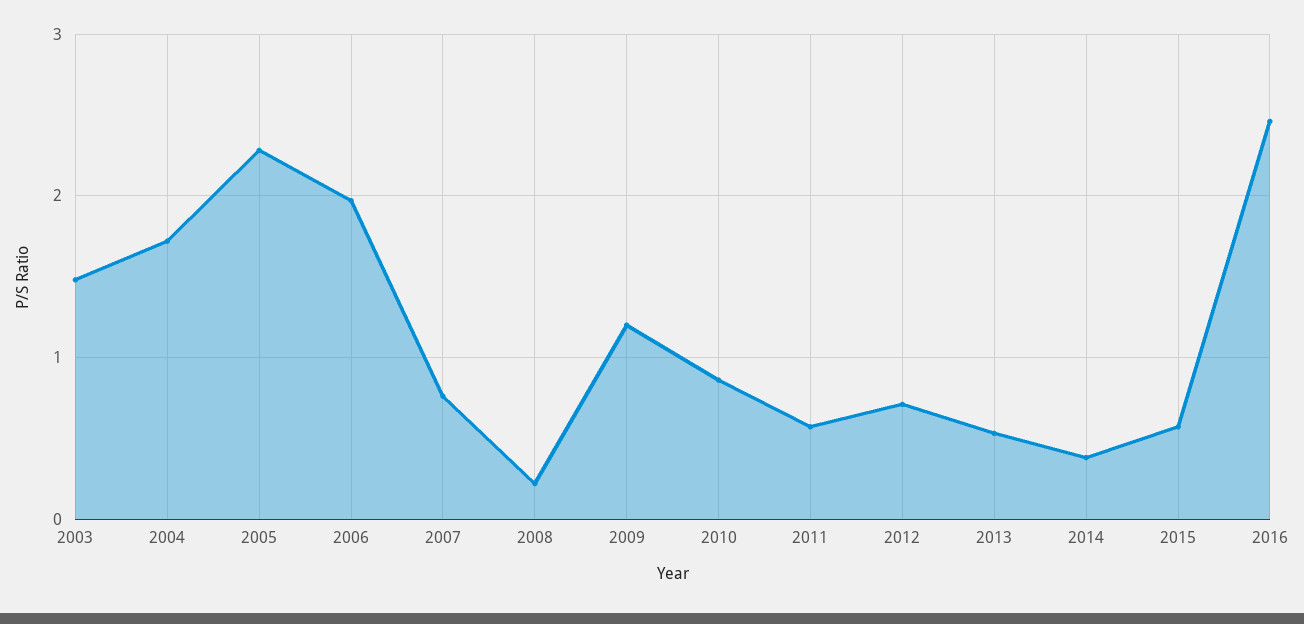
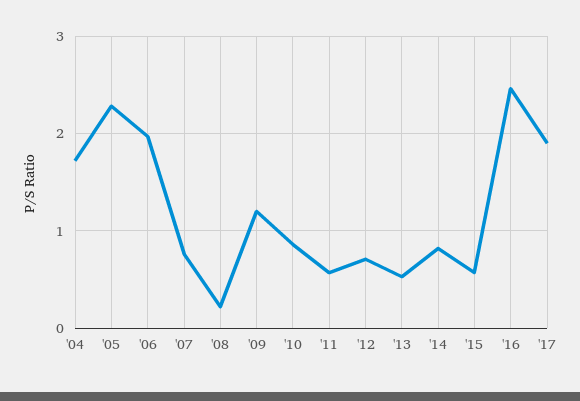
2003: 1.5 -> none
2014: 0.4 -> 0.8
'17: none -> 1.9

